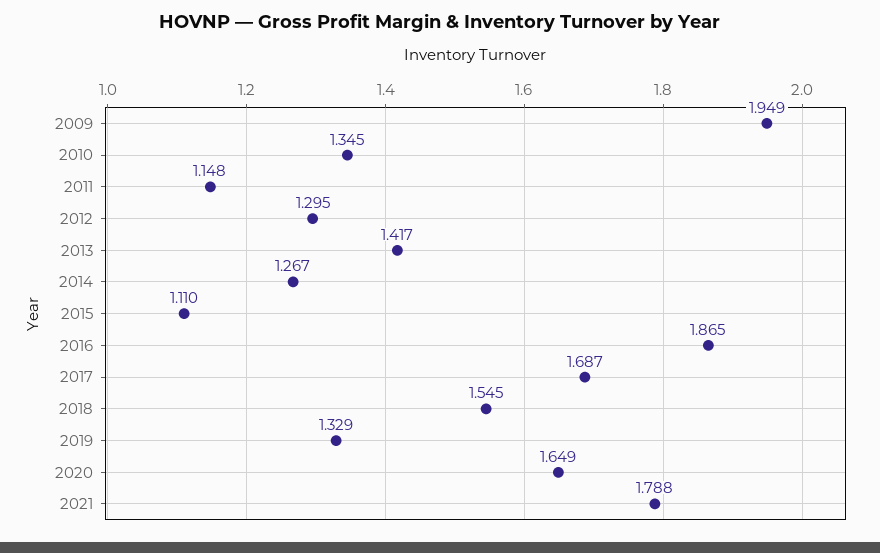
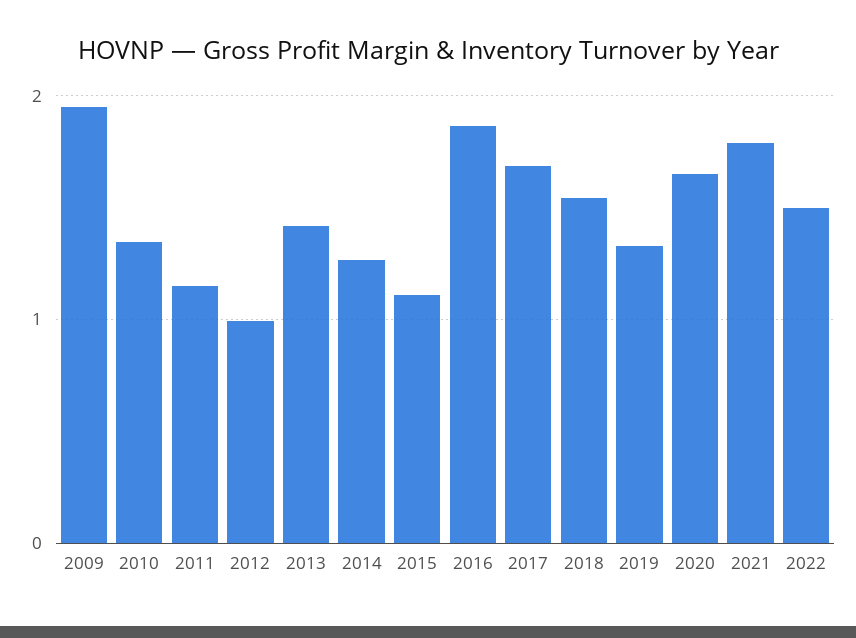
2012: 1.295 -> 1
2022: none -> 1.5

